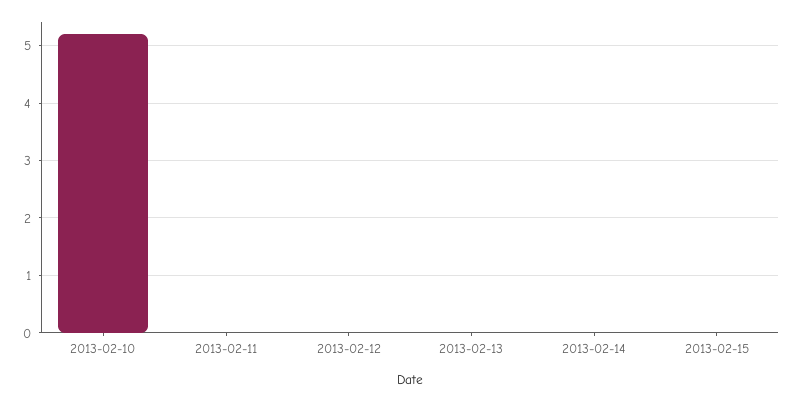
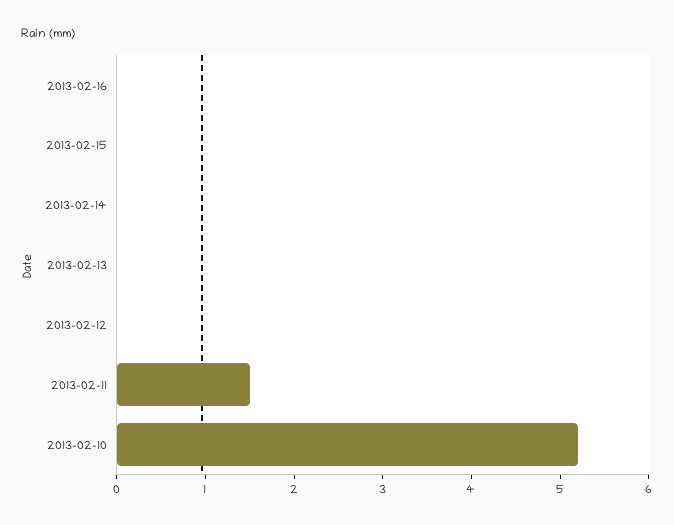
2013-02-11: 0 -> 1.5
2013-02-16: none -> 0

